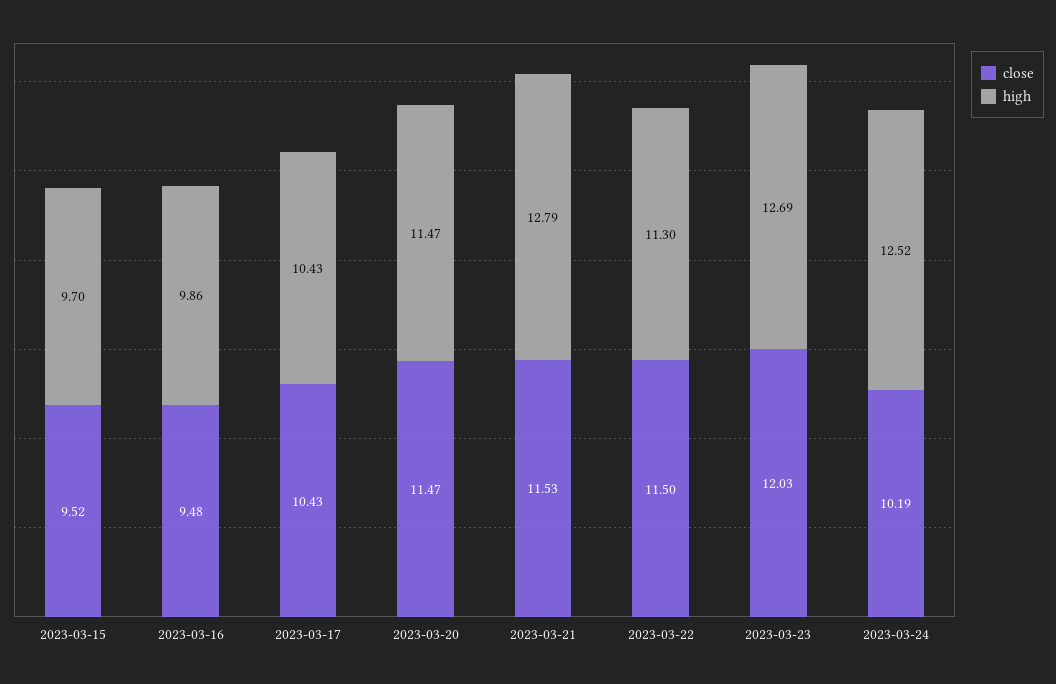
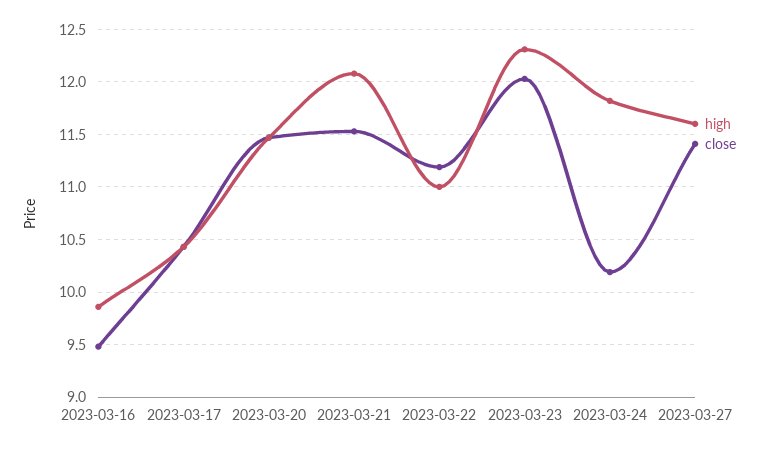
close, 2023-03-15: 9.52 -> none
high, 2023-03-15: 9.7 -> none
high, 2023-03-21: 12.79 -> 12.1
close, 2023-03-22: 11.5 -> 11.2
high, 2023-03-22: 11.3 -> 11
high, 2023-03-23: 12.69 -> 12.3
high, 2023-03-24: 12.52 -> 11.8
high, 2023-03-27: none -> 11.6
close, 2023-03-27: none -> 11.4

